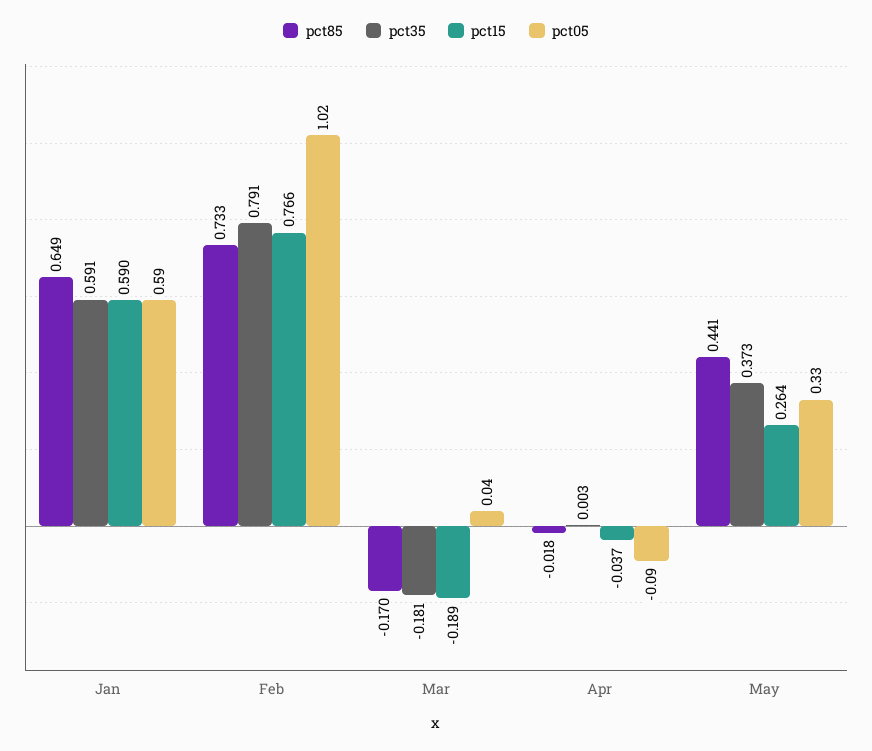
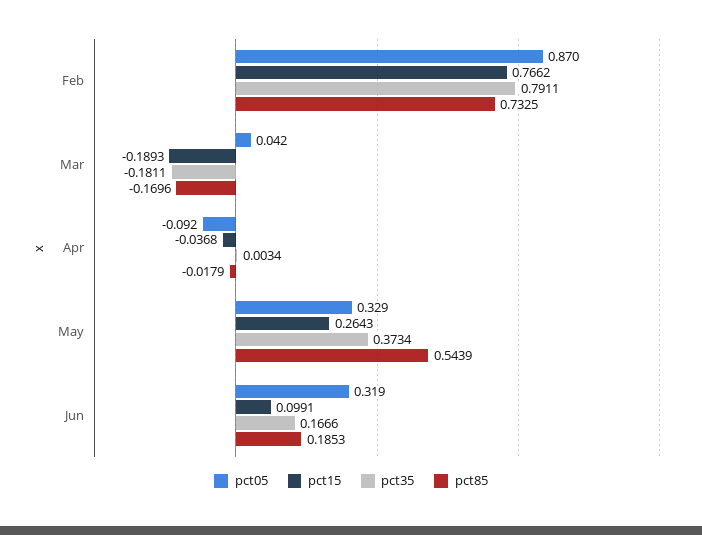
pct85, Jan: 0.649 -> none
pct35, Jan: 0.591 -> none
pct15, Jan: 0.59 -> none
pct05, Jan: 0.59 -> none
pct05, Feb: 1.02 -> 0.87
pct85, May: 0.441 -> 0.5439
pct05, Jun: none -> 0.319
pct15, Jun: none -> 0.0991
pct35, Jun: none -> 0.1666
pct85, Jun: none -> 0.1853

